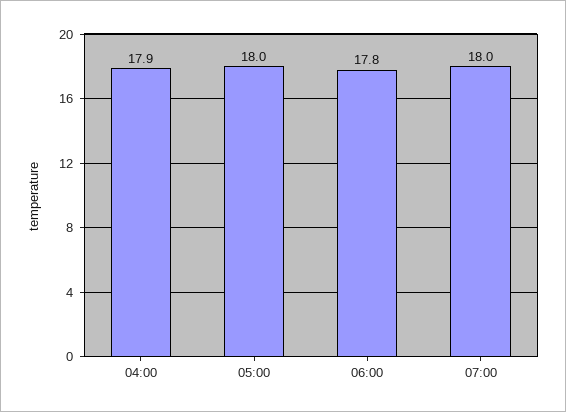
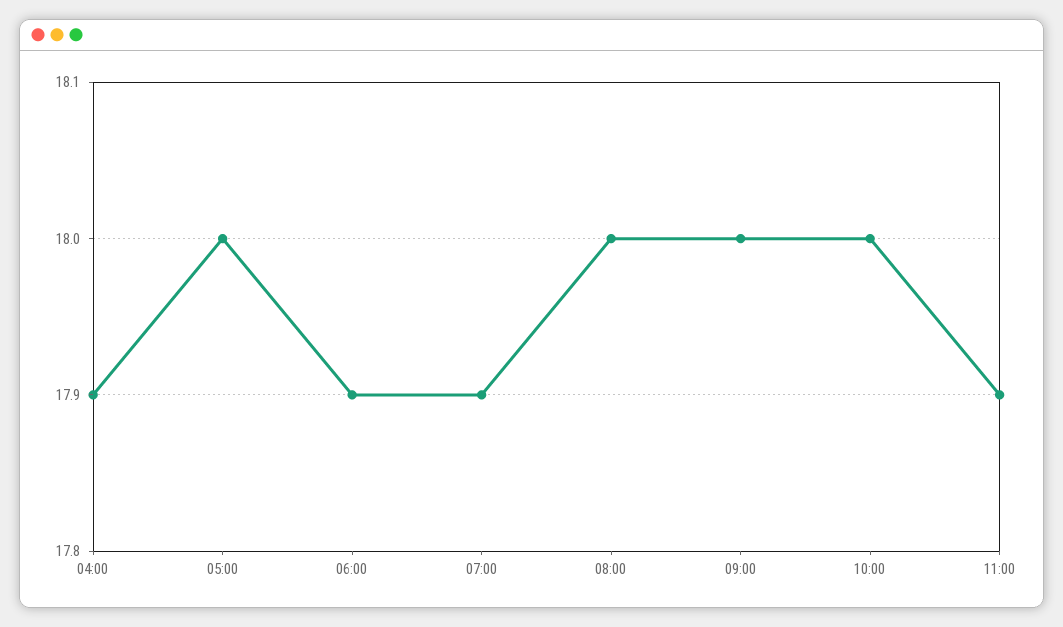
06:00: 17.8 -> 17.9
07:00: 18 -> 17.9
08:00: none -> 18
09:00: none -> 18
10:00: none -> 18
11:00: none -> 17.9

